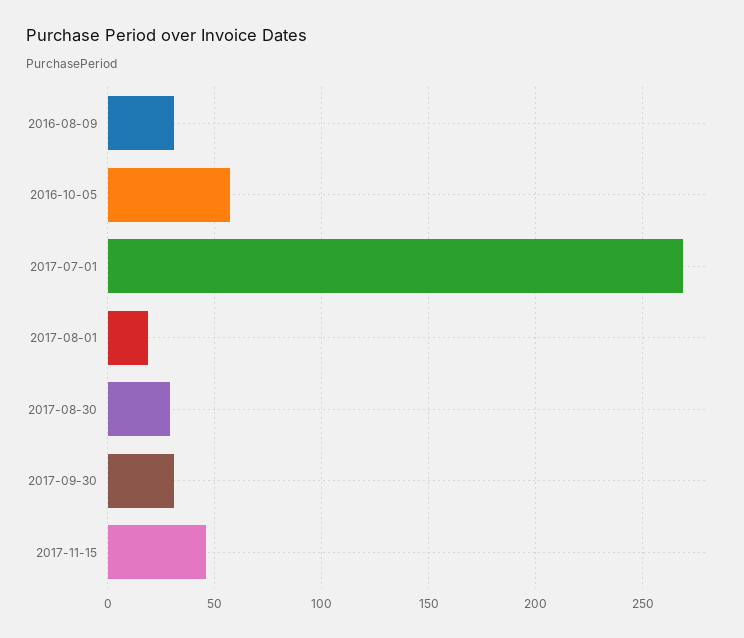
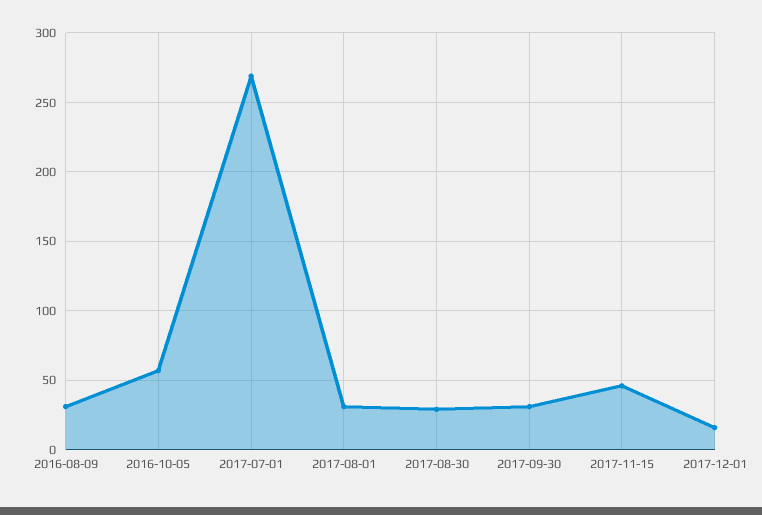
2017-08-01: 20 -> 30
2017-12-01: none -> 15

